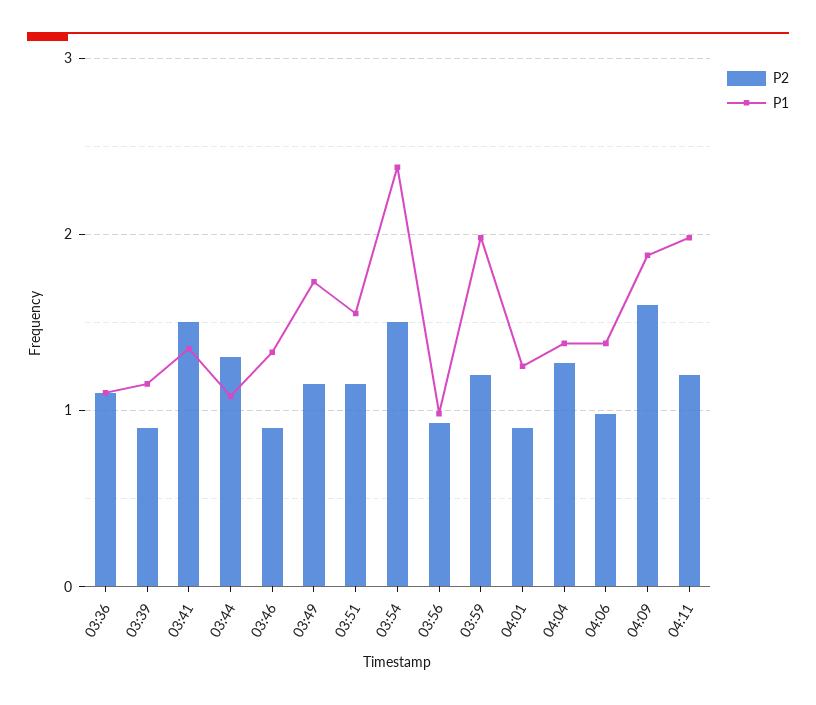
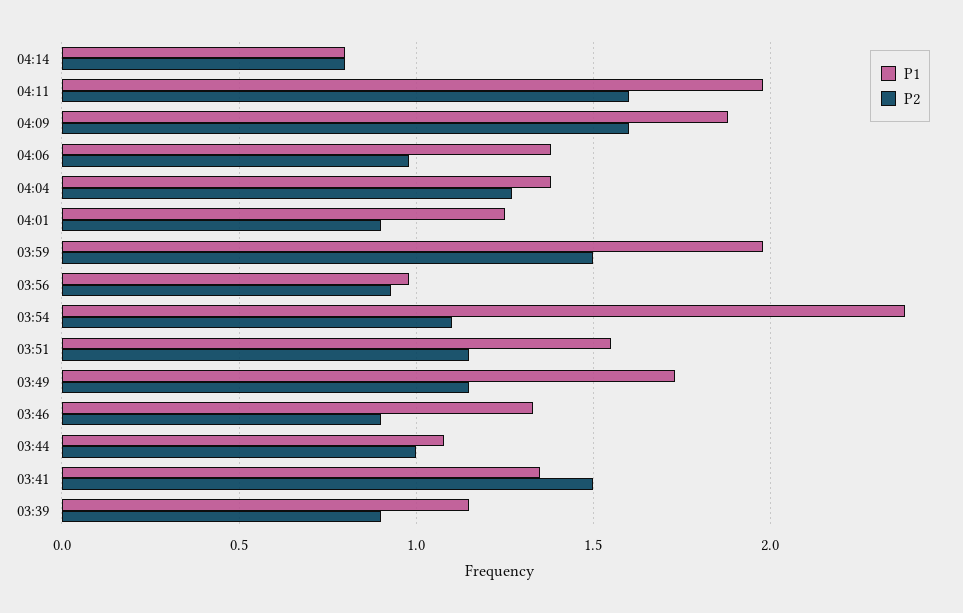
P2, 03:36: 1.1 -> none
P1, 03:36: 1.1 -> none
P2, 03:44: 1.3 -> 1
P2, 03:54: 1.5 -> 1.1
P2, 03:59: 1.2 -> 1.5
P2, 04:11: 1.2 -> 1.6
P1, 04:14: none -> 0.8
P2, 04:14: none -> 0.8

